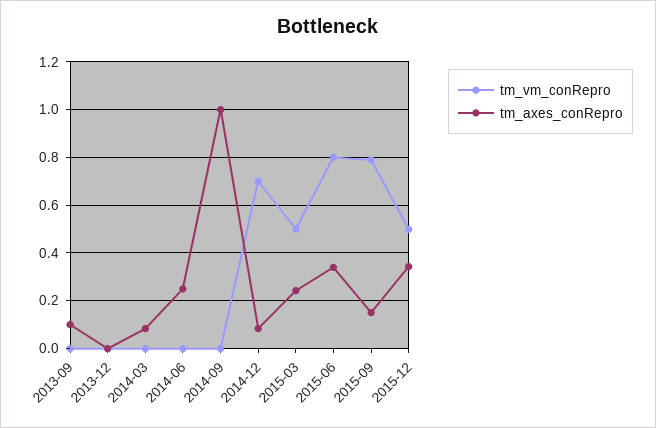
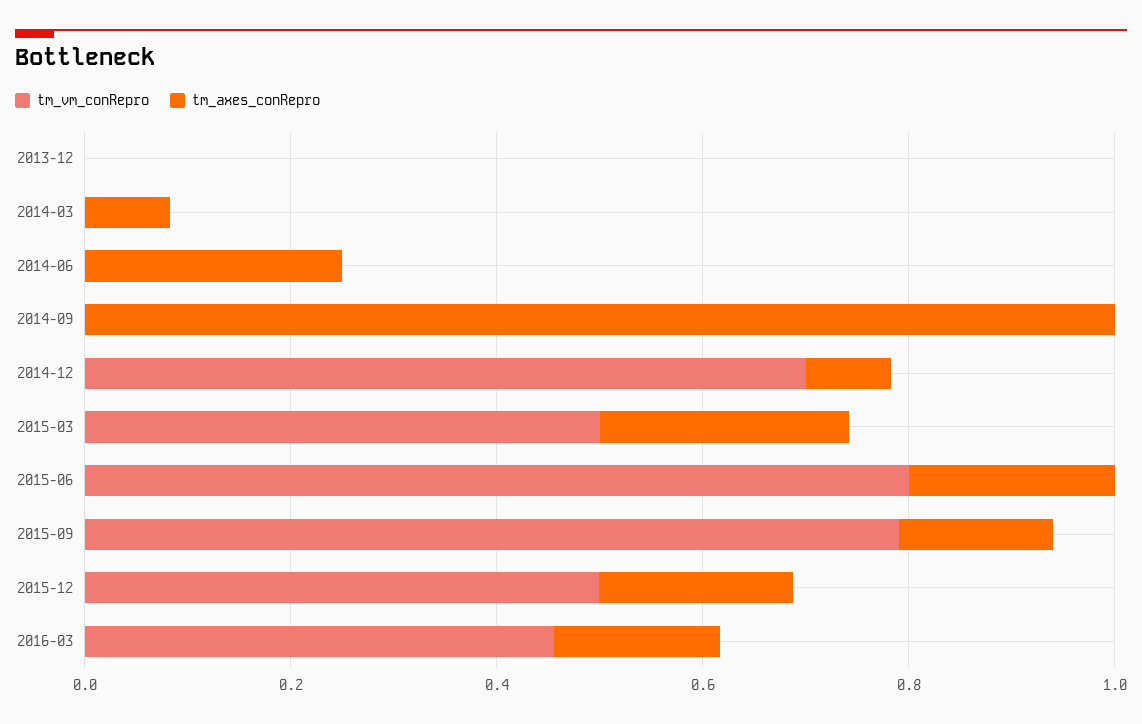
tm_vm_conRepro, 2013-09: 0 -> none
tm_axes_conRepro, 2013-09: 0.1 -> none
tm_axes_conRepro, 2015-06: 0.35 -> 0.2
tm_axes_conRepro, 2015-12: 0.35 -> 0.2
tm_vm_conRepro, 2016-03: none -> 0.45
tm_axes_conRepro, 2016-03: none -> 0.15

